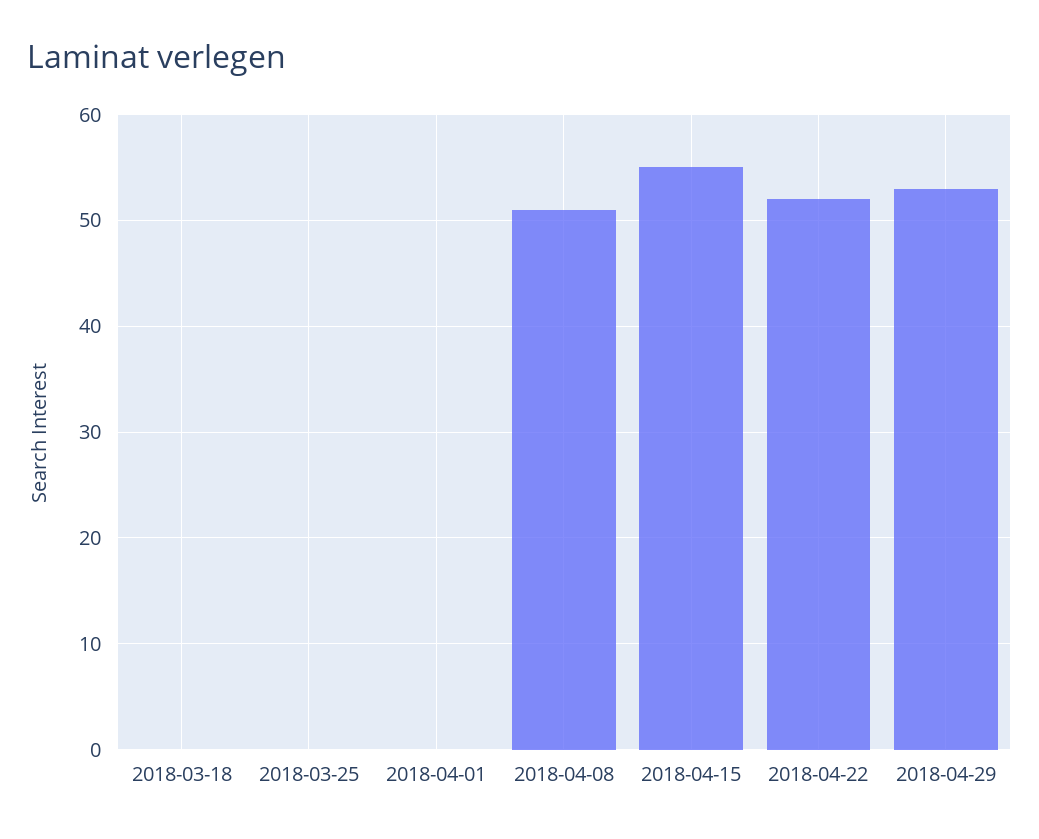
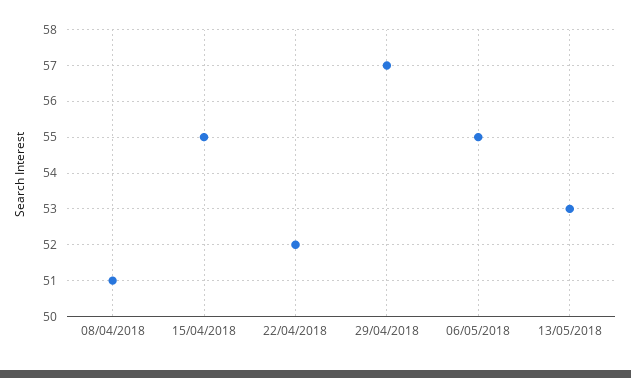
2018-03-18: 0 -> none
2018-03-25: 0 -> none
2018-04-01: 0 -> none
2018-04-29: 53 -> 57
06/05/2018: none -> 55
13/05/2018: none -> 53

